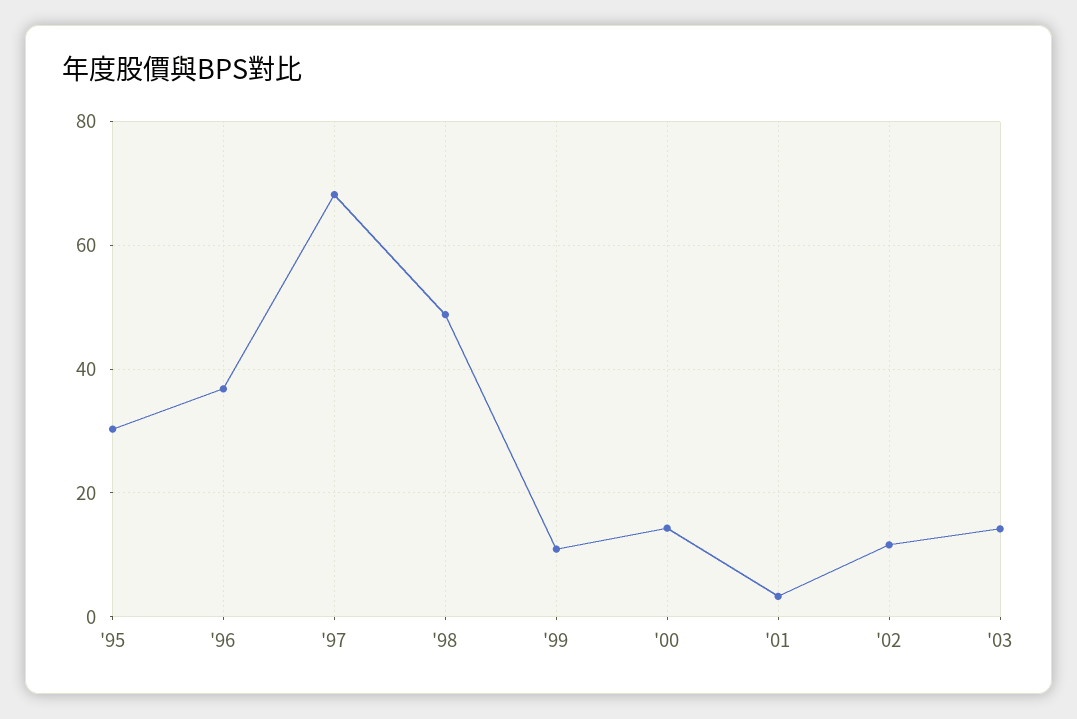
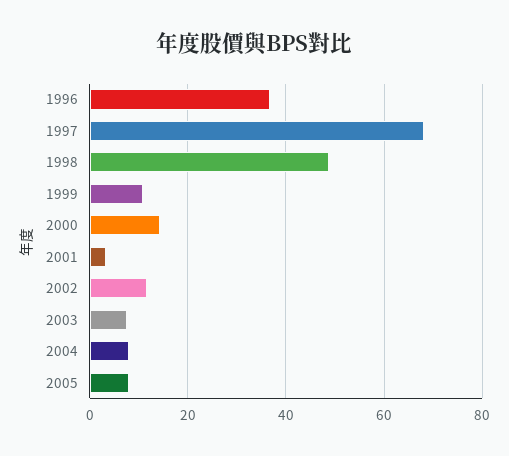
'95: 30 -> none
'03: 14 -> 8
2004: none -> 8
2005: none -> 8

